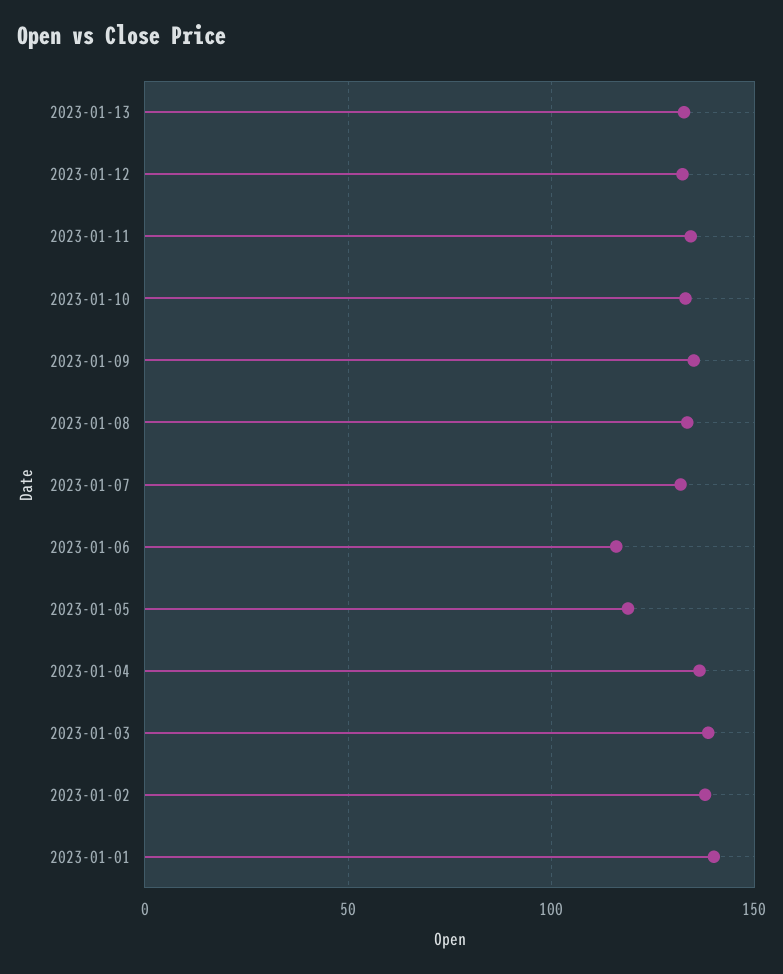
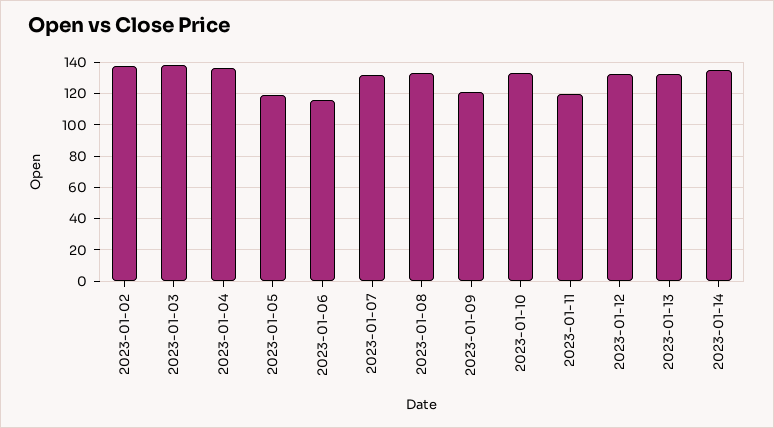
2023-01-11: 135 -> 120
2023-01-09: 135 -> 120
2023-01-01: 140 -> none
2023-01-14: none -> 135

